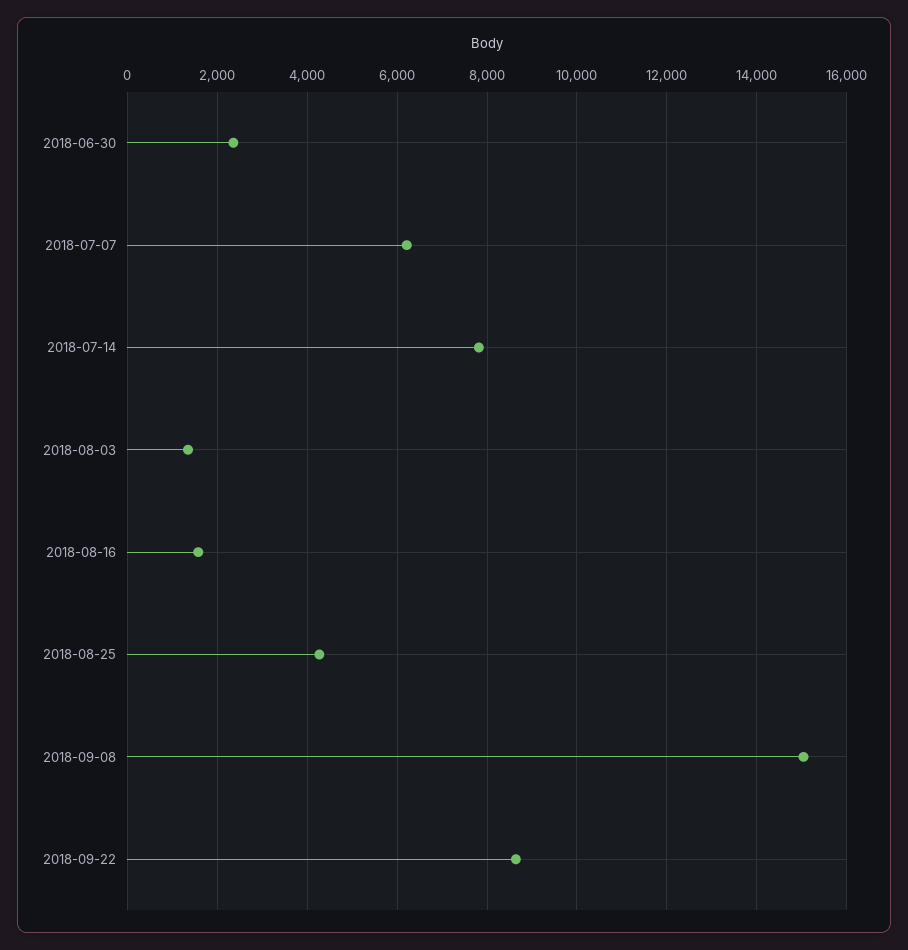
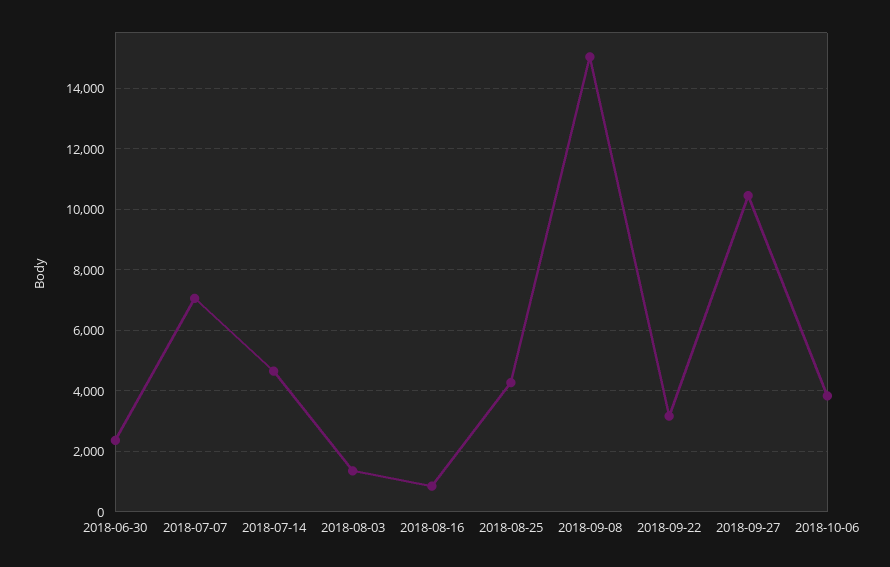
2018-07-07: 6200 -> 7000
2018-07-14: 7800 -> 4600
2018-08-16: 1600 -> 800
2018-09-22: 8600 -> 3200
2018-09-27: none -> 10400
2018-10-06: none -> 3800

